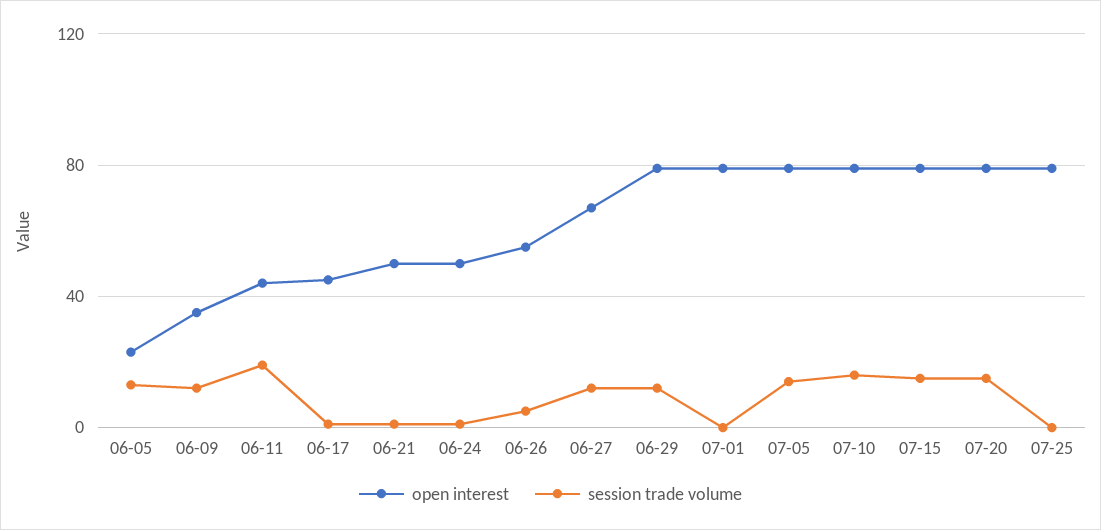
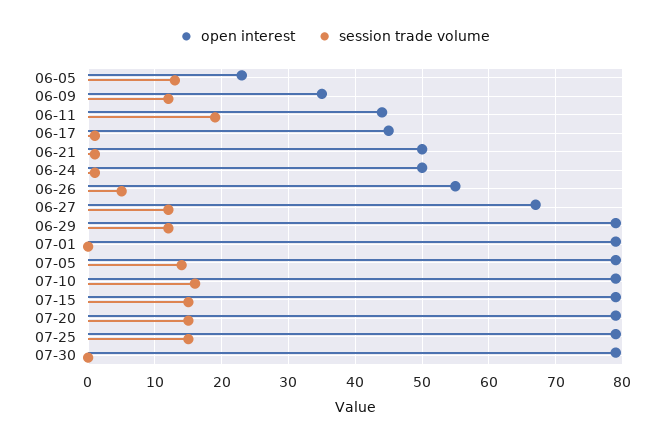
session trade volume, 07-25: 0 -> 15
open interest, 07-30: none -> 79
session trade volume, 07-30: none -> 0

